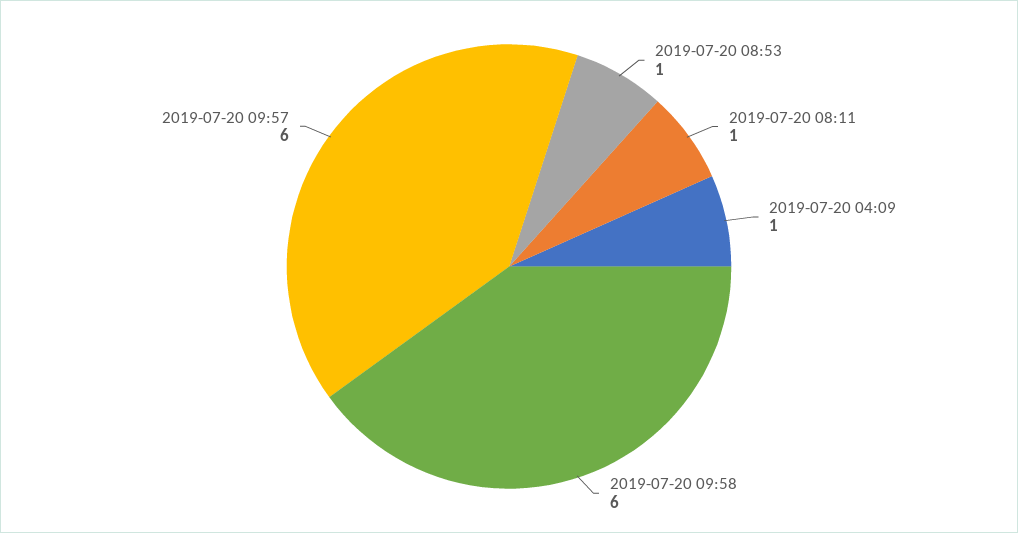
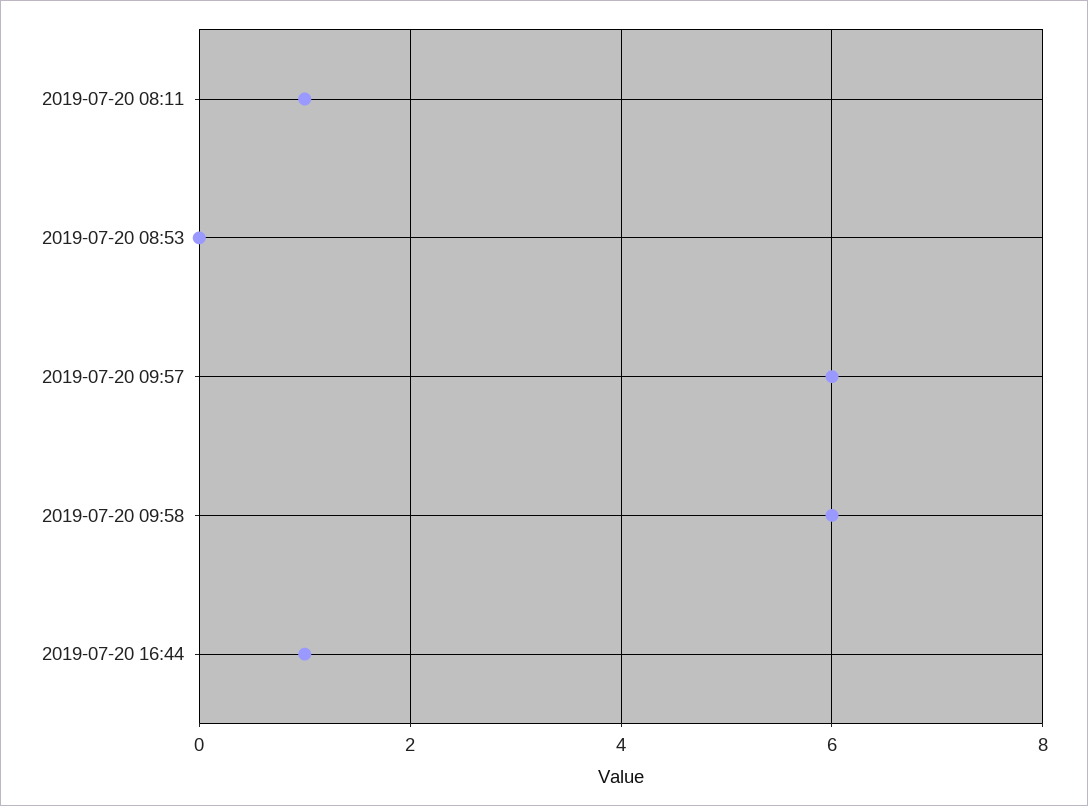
2019-07-20 08:53: 1 -> 0
2019-07-20 04:09: 1 -> none
2019-07-20 16:44: none -> 1

